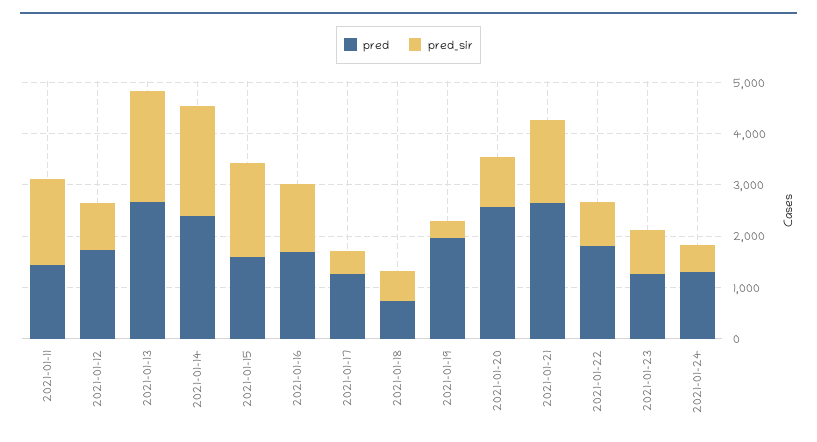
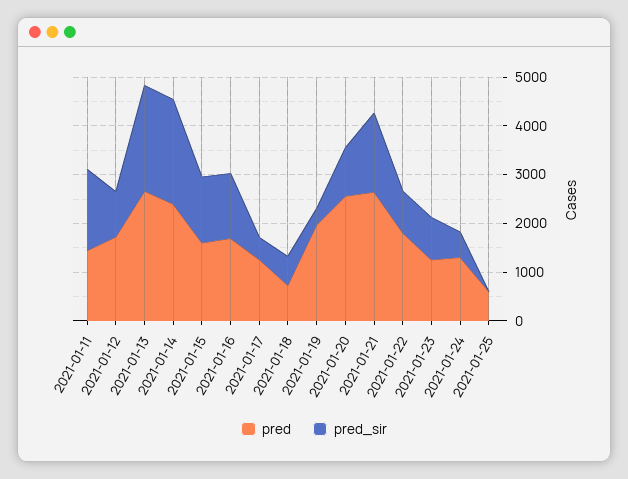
pred_sir, 2021-01-15: 1800 -> 1400
pred, 2021-01-25: none -> 600
pred_sir, 2021-01-25: none -> 0

